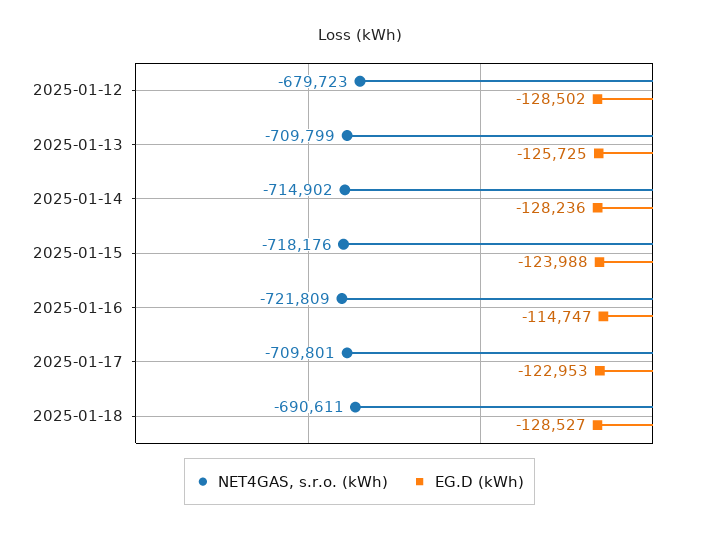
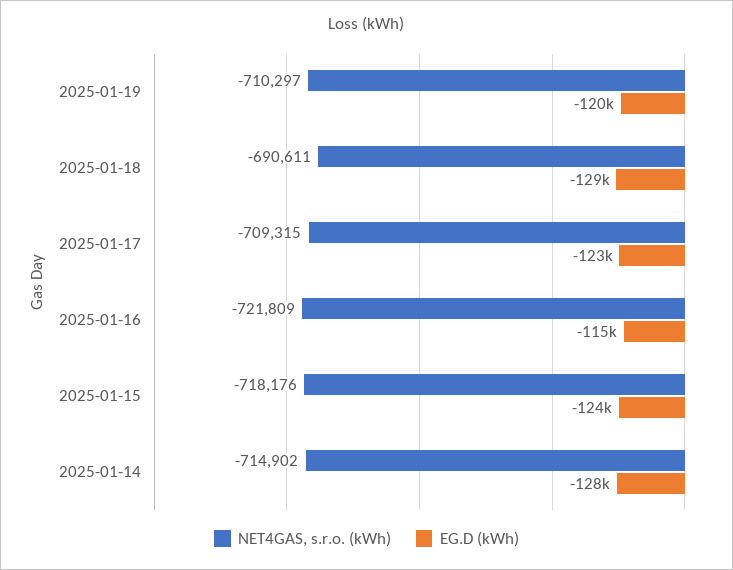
NET4GAS, s.r.o. (kWh), 2025-01-12: -679723 -> none
EG.D (kWh), 2025-01-12: -128502 -> none
NET4GAS, s.r.o. (kWh), 2025-01-13: -709799 -> none
EG.D (kWh), 2025-01-13: -125725 -> none
NET4GAS, s.r.o. (kWh), 2025-01-17: -709801 -> -709315
NET4GAS, s.r.o. (kWh), 2025-01-19: none -> -710297
EG.D (kWh), 2025-01-19: none -> -120000

